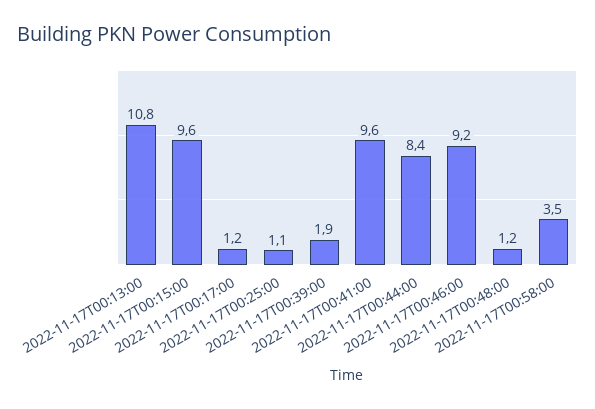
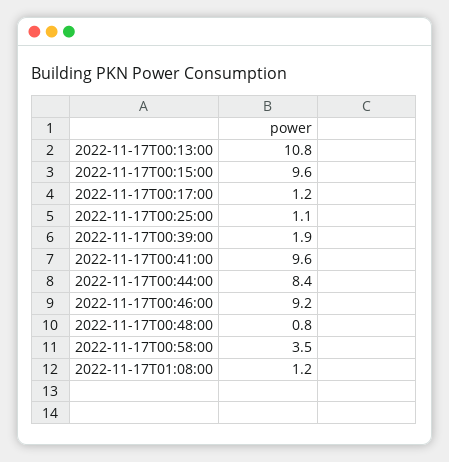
2022-11-17T00:48:00: 1.2 -> 0.8
2022-11-17T01:08:00: none -> 1.2

